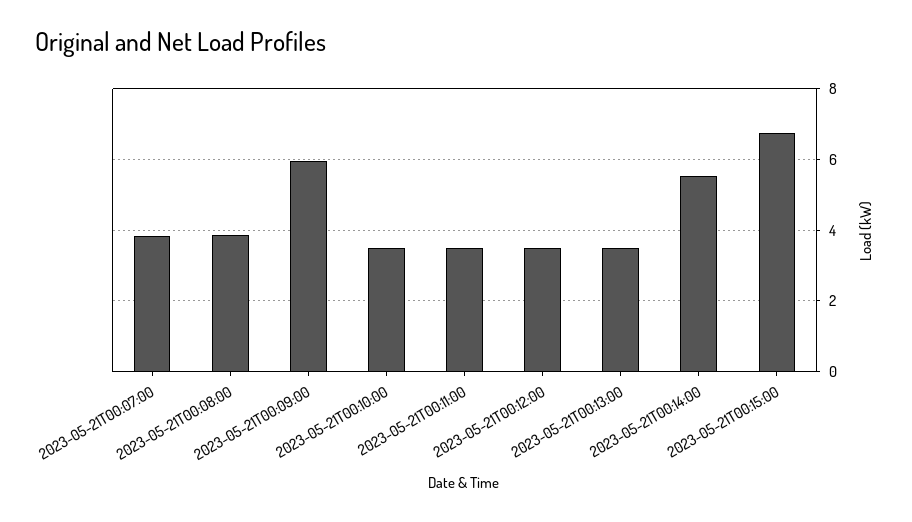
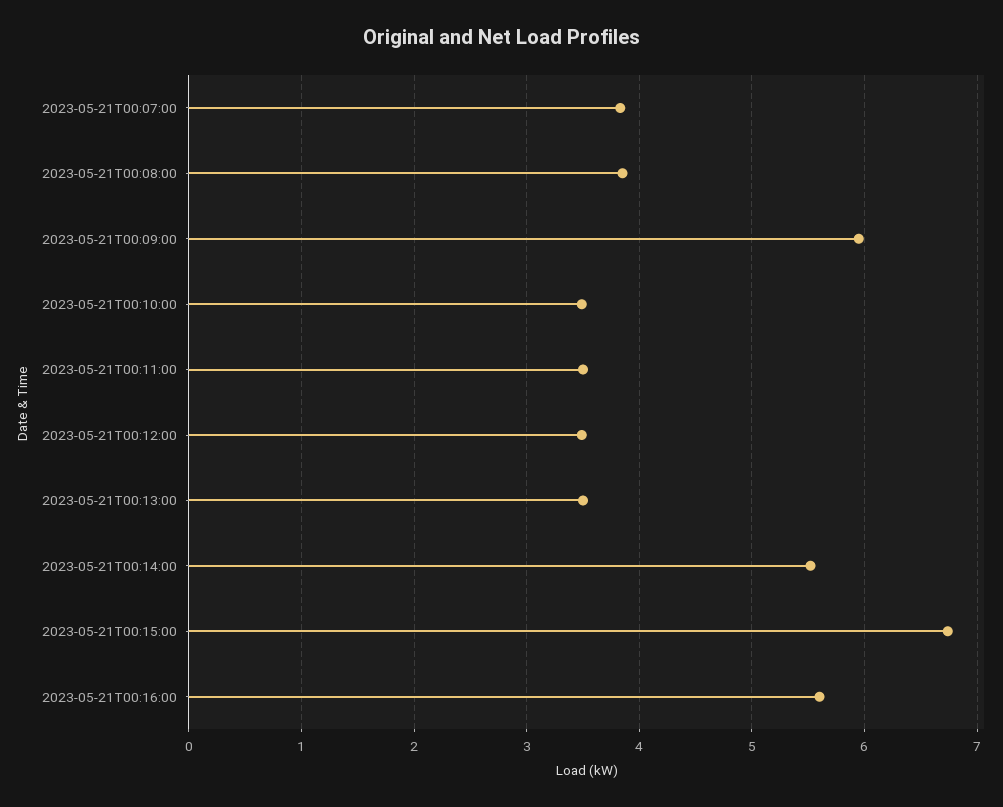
2023-05-21T00:16:00: none -> 5.6

